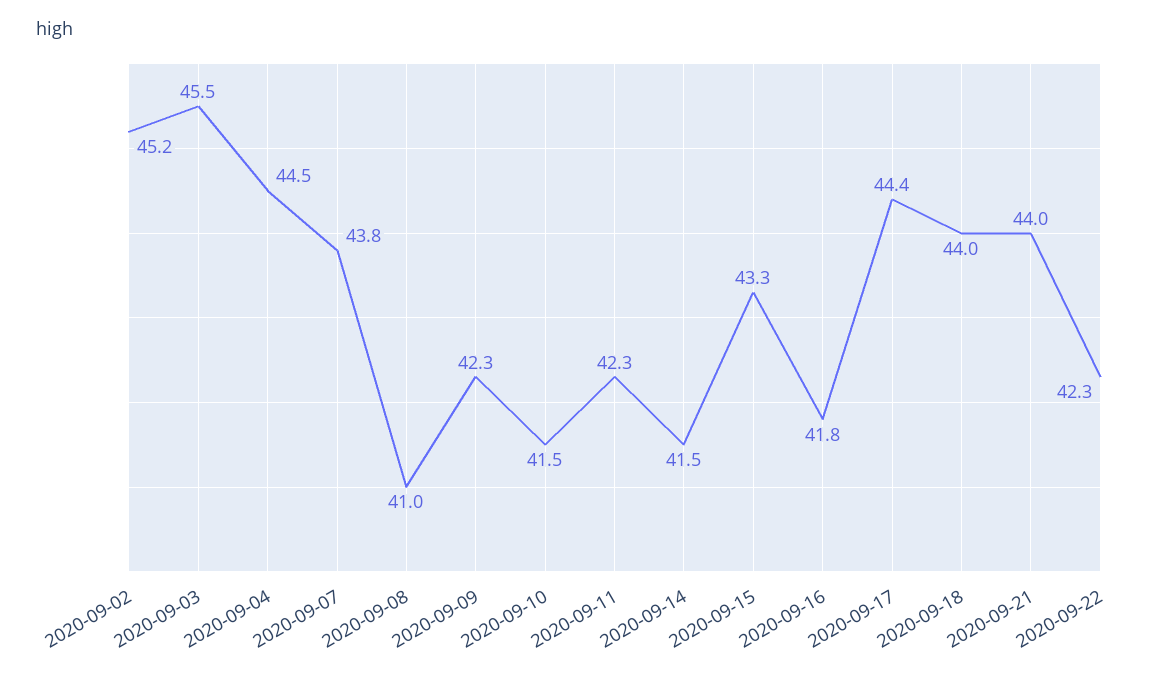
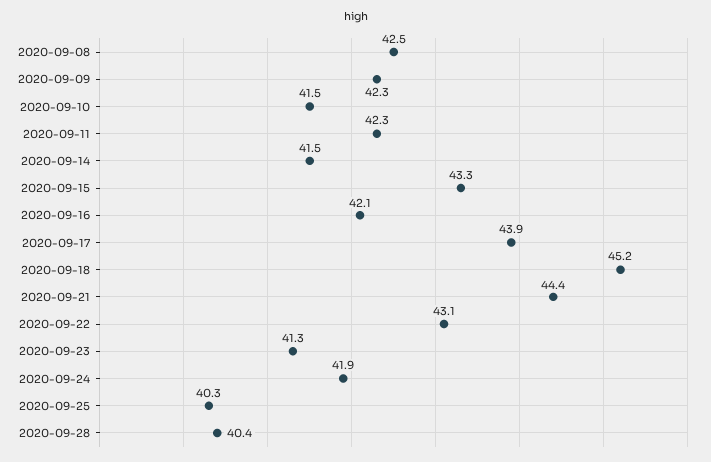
2020-09-02: 45.2 -> none
2020-09-03: 45.5 -> none
2020-09-04: 44.5 -> none
2020-09-07: 43.8 -> none
2020-09-08: 41 -> 42.5
2020-09-16: 41.8 -> 42.1
2020-09-17: 44.4 -> 43.9
2020-09-18: 44 -> 45.2
2020-09-21: 44 -> 44.4
2020-09-22: 42.3 -> 43.1
2020-09-23: none -> 41.3
2020-09-24: none -> 41.9
2020-09-25: none -> 40.3
2020-09-28: none -> 40.4

